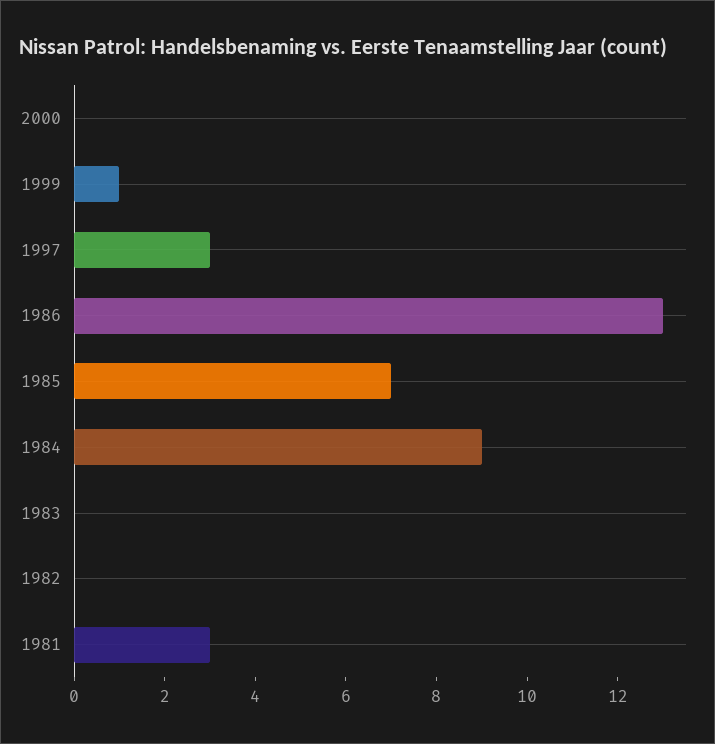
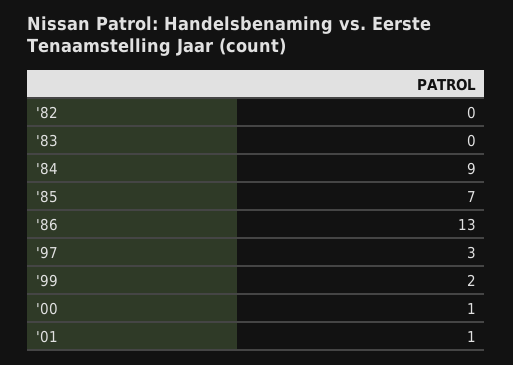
2000: 0 -> 1
1999: 1 -> 2
1981: 3 -> none
'01: none -> 1

